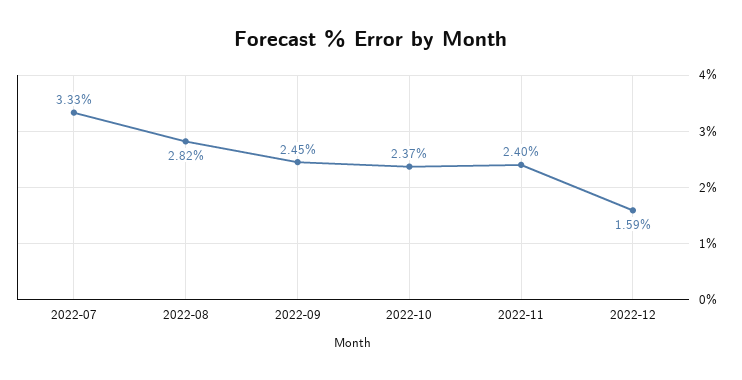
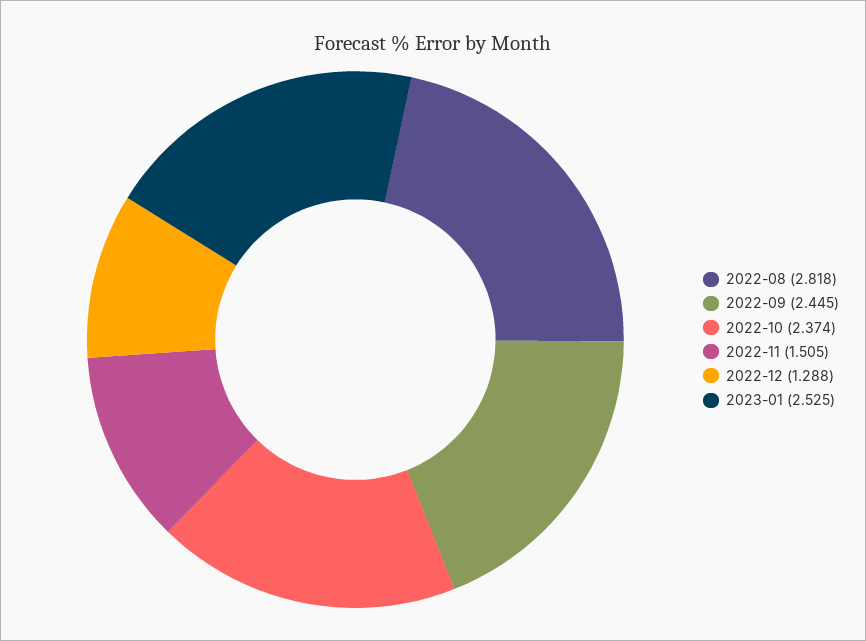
2022-07: 3.33 -> none
2022-11: 2.4 -> 1.505
2022-12: 1.59 -> 1.288
2023-01: none -> 2.525

